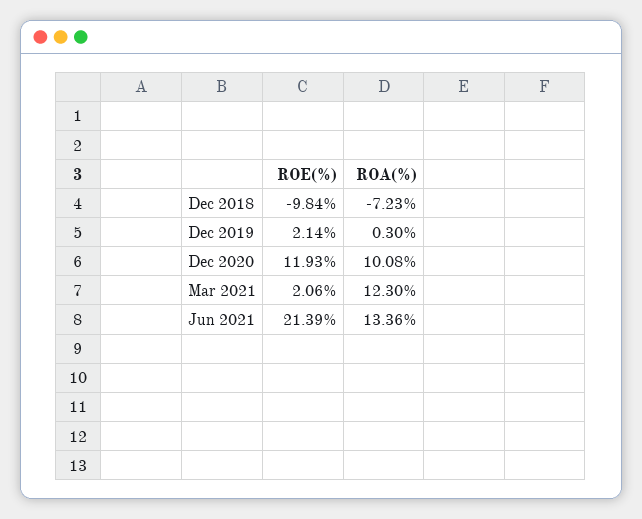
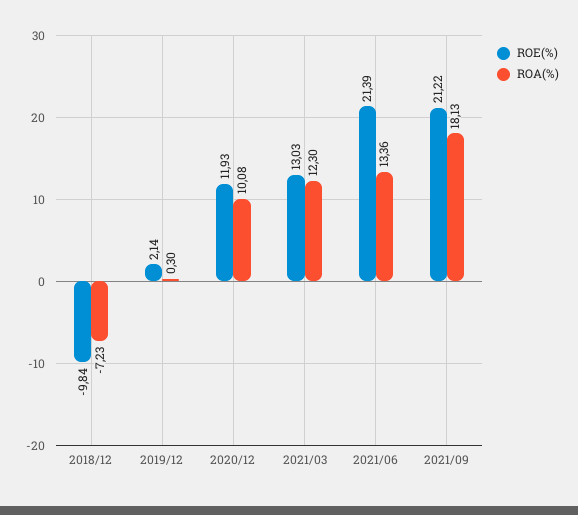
ROE(%), Mar 2021: 2.06 -> 13.03
ROE(%), 2021/09: none -> 21.22
ROA(%), 2021/09: none -> 18.13

